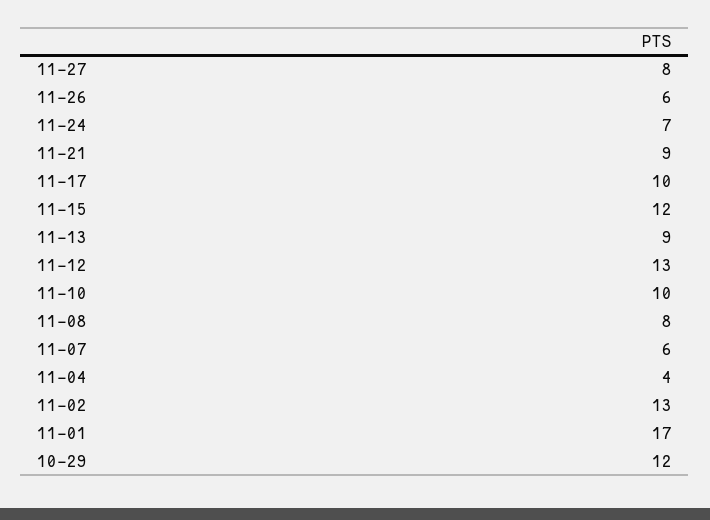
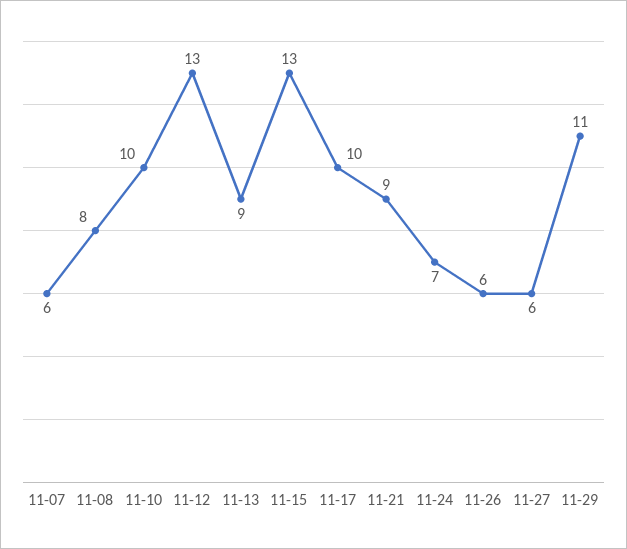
11-27: 8 -> 6
11-15: 12 -> 13
11-04: 4 -> none
11-02: 13 -> none
11-01: 17 -> none
10-29: 12 -> none
11-29: none -> 11

